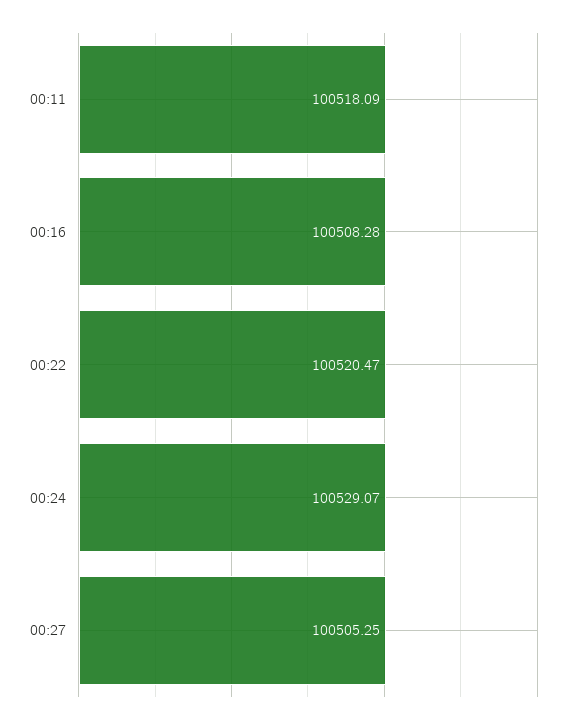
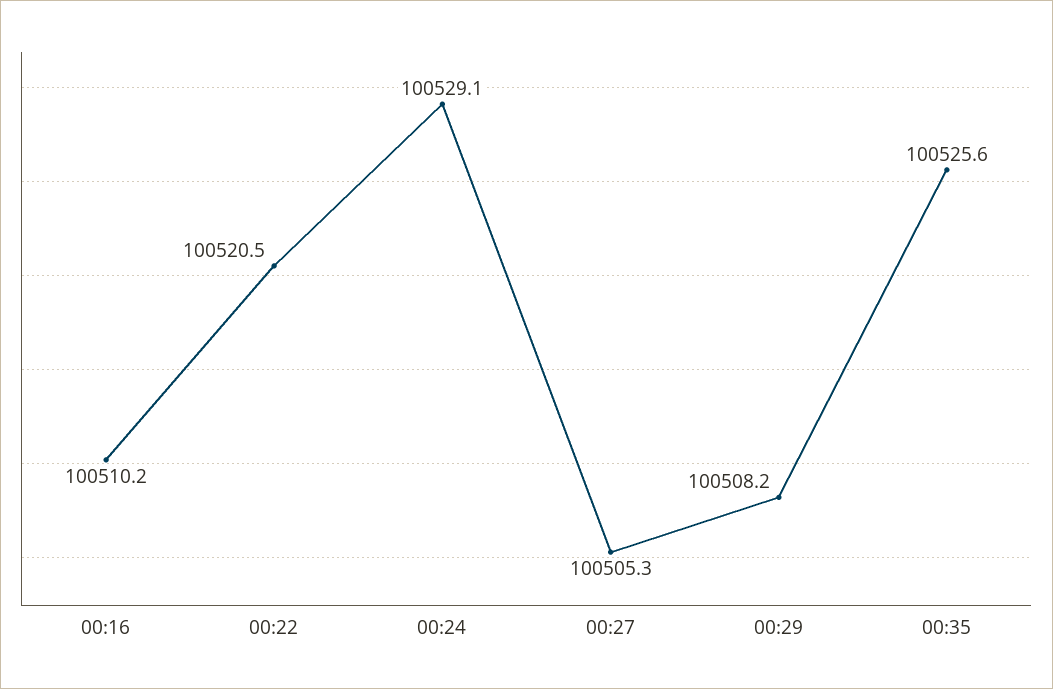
00:11: 100518.09 -> none
00:16: 100508.28 -> 100510.2
00:29: none -> 100508.2
00:35: none -> 100525.6

